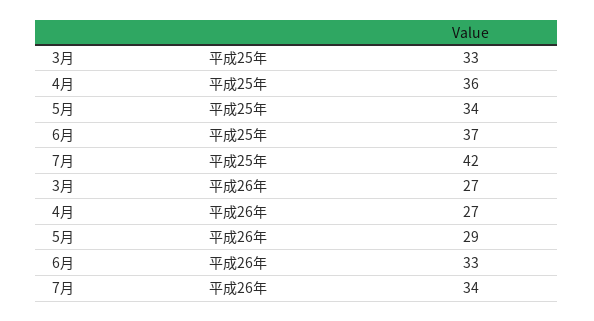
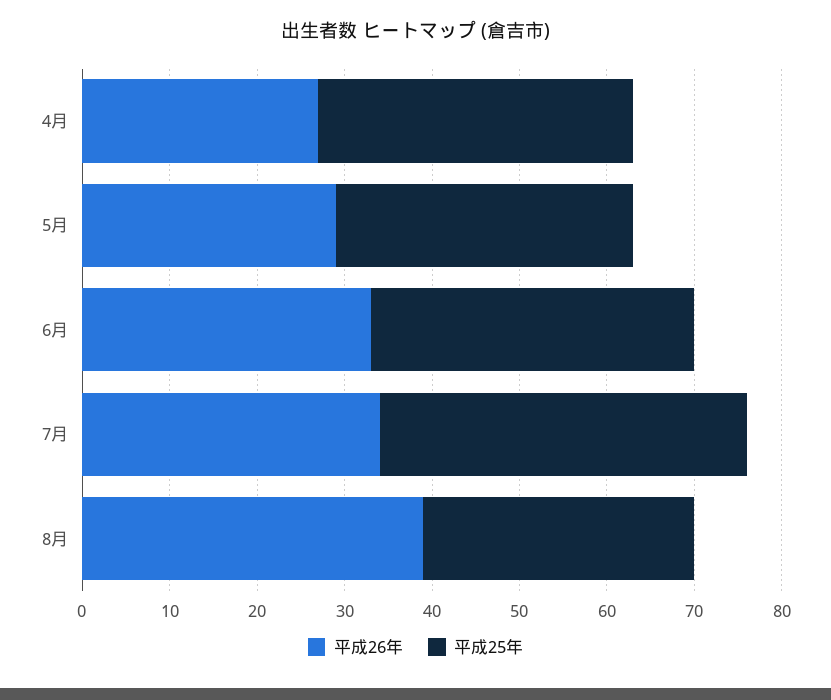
平成25年, 3月: 33 -> none
平成26年, 3月: 27 -> none
平成26年, 8月: none -> 39
平成25年, 8月: none -> 31

